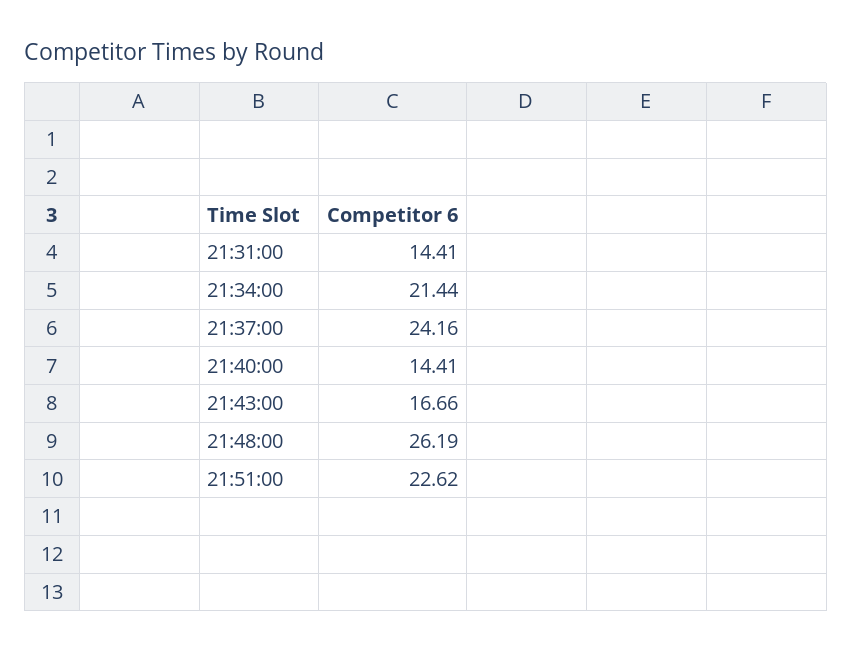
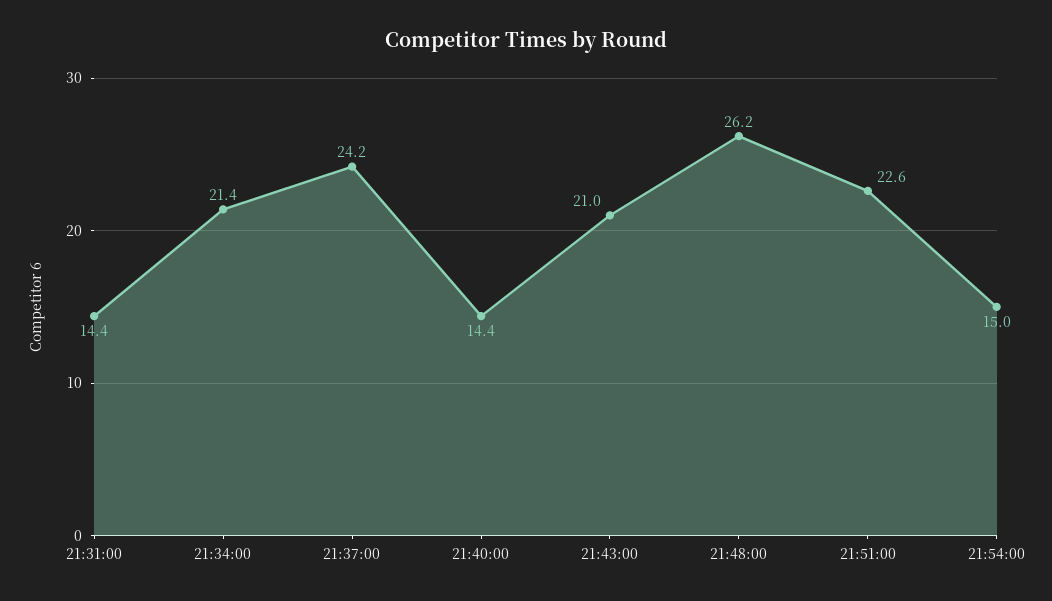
21:43:00: 16.66 -> 21
21:54:00: none -> 15

